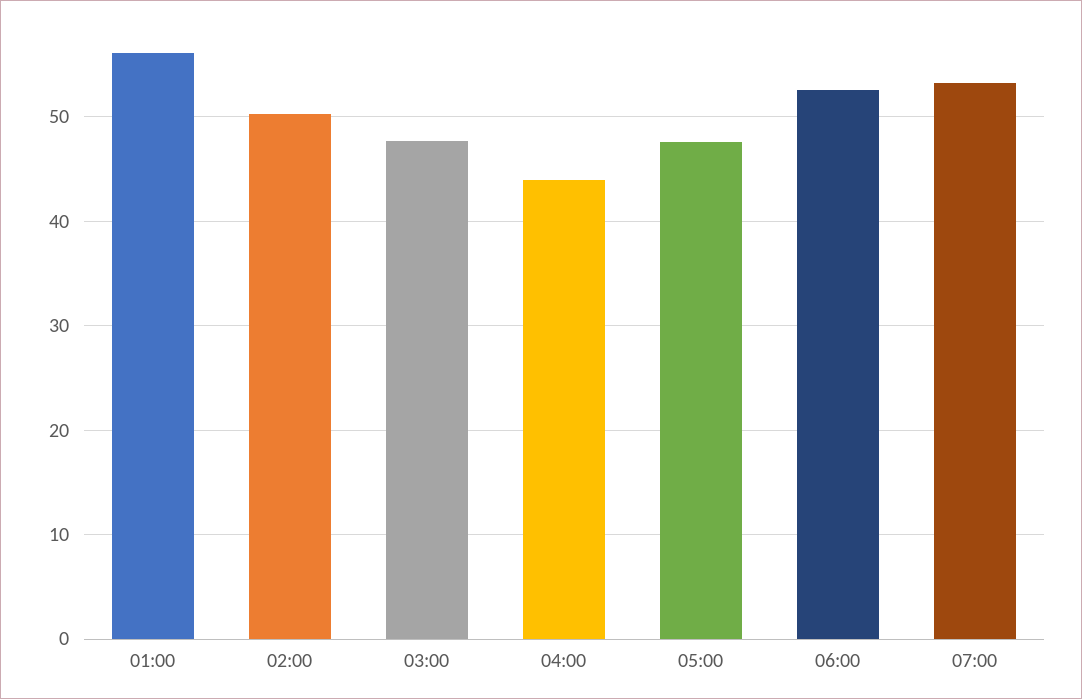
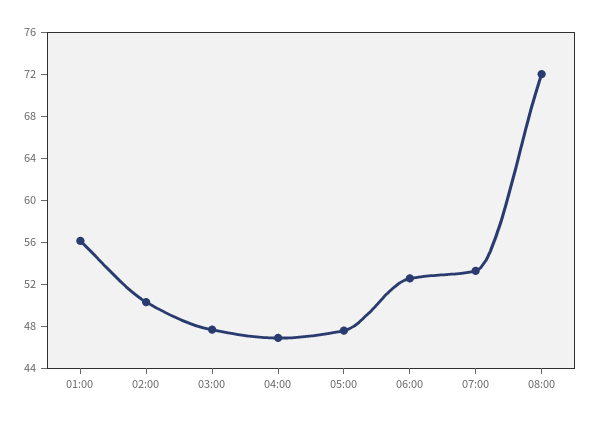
04:00: 44 -> 47
08:00: none -> 72

